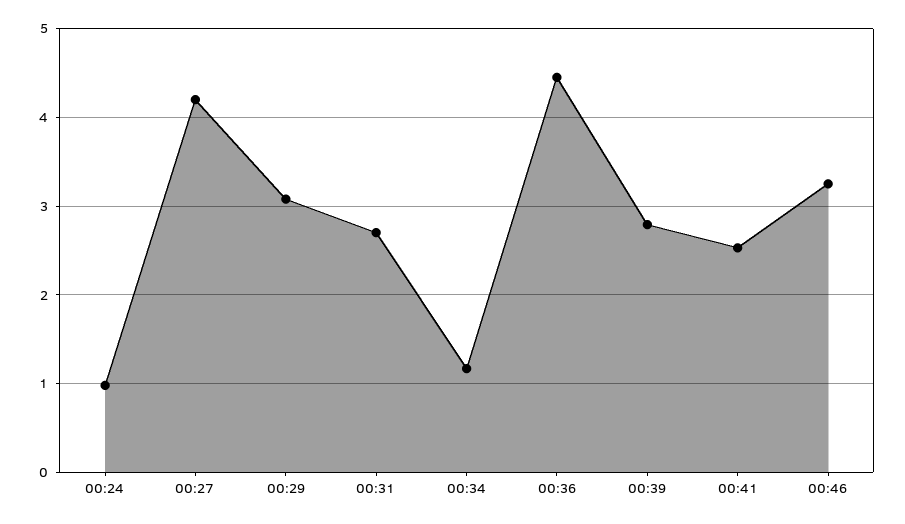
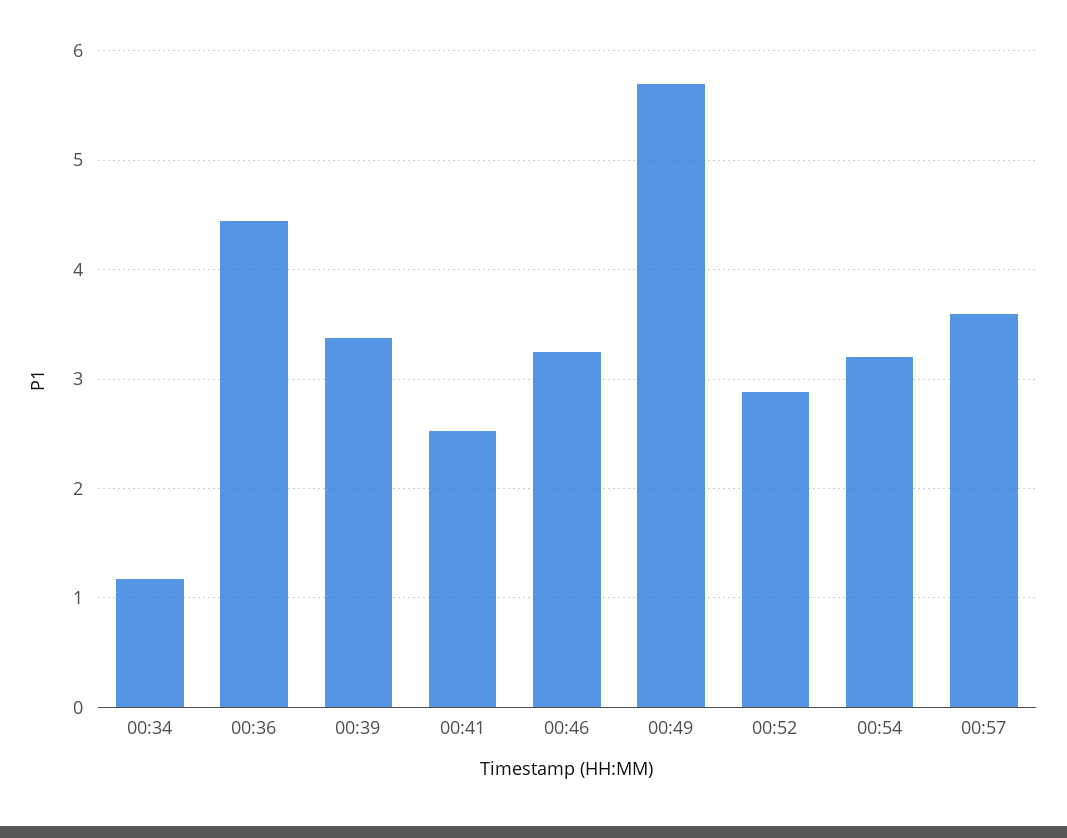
00:24: 1 -> none
00:27: 4.2 -> none
00:29: 3.1 -> none
00:31: 2.7 -> none
00:39: 2.8 -> 3.4
00:49: none -> 5.7
00:52: none -> 2.9
00:54: none -> 3.2
00:57: none -> 3.6

